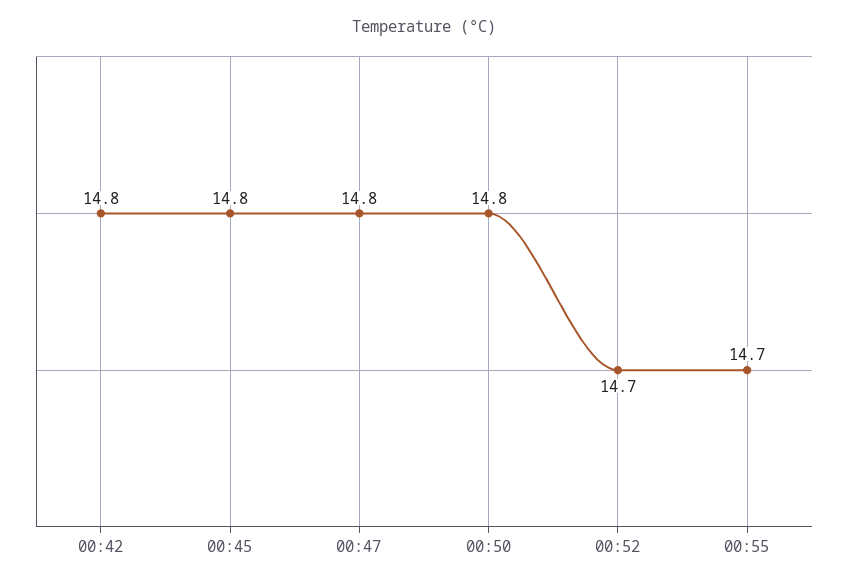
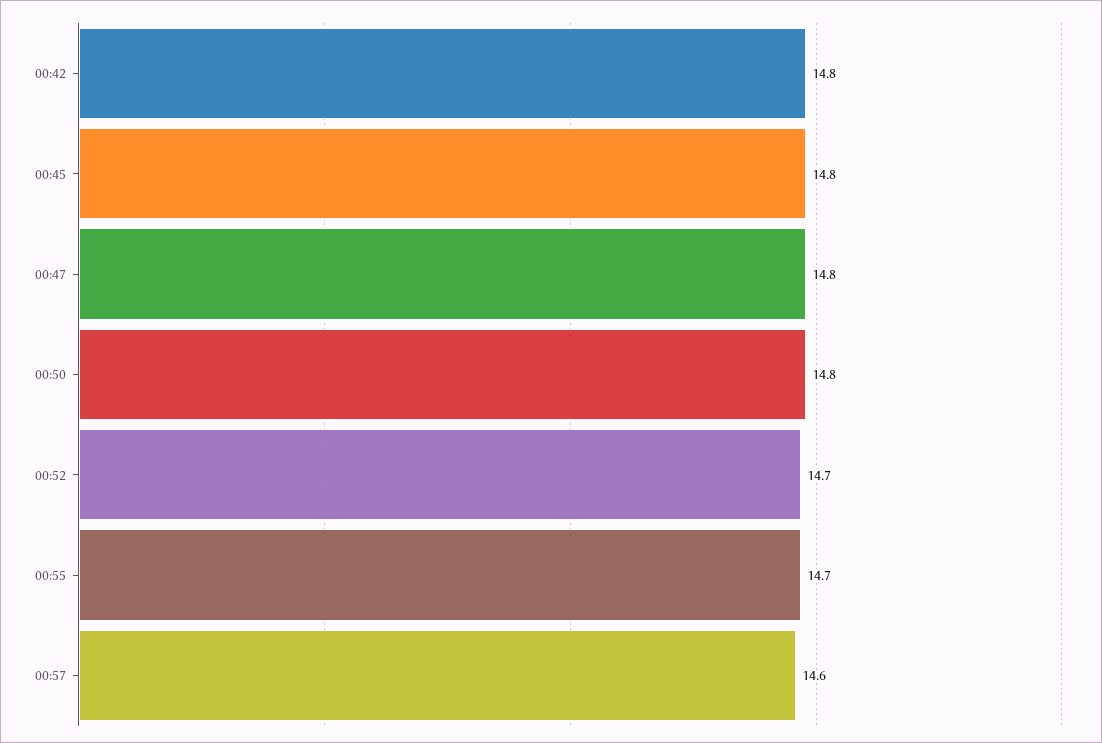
00:57: none -> 14.6

